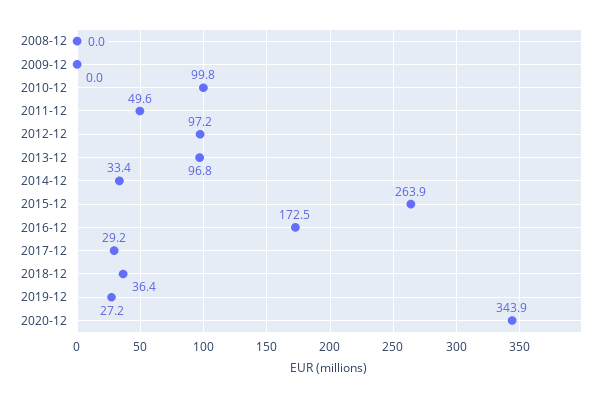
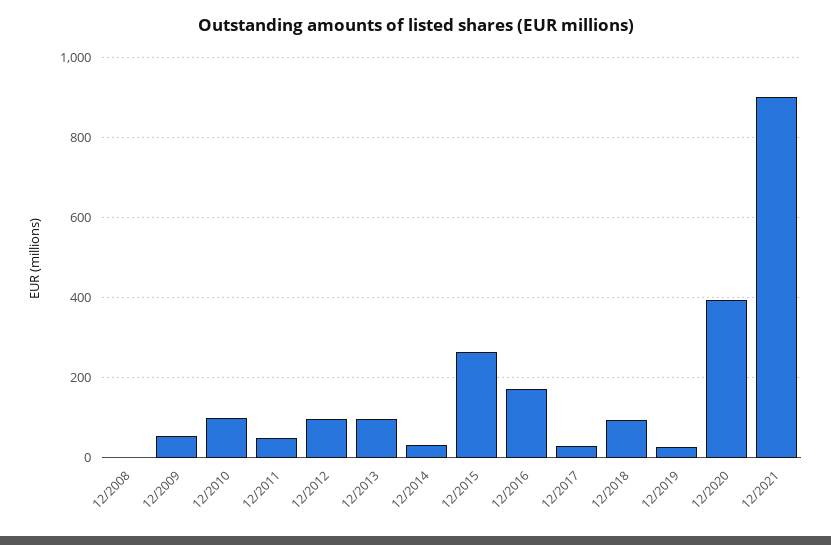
2009-12: 0 -> 60
2018-12: 36.4 -> 100
2020-12: 343.9 -> 400
12/2021: none -> 900

